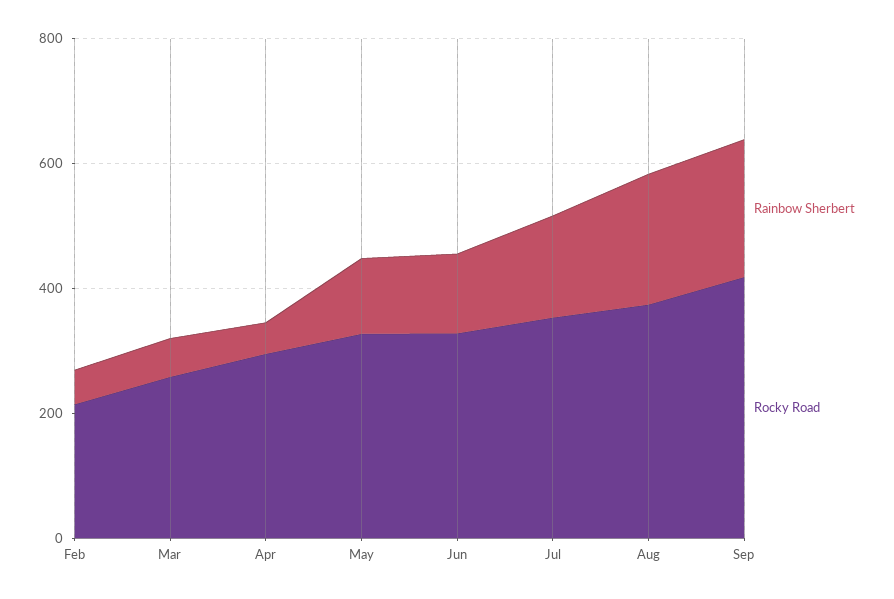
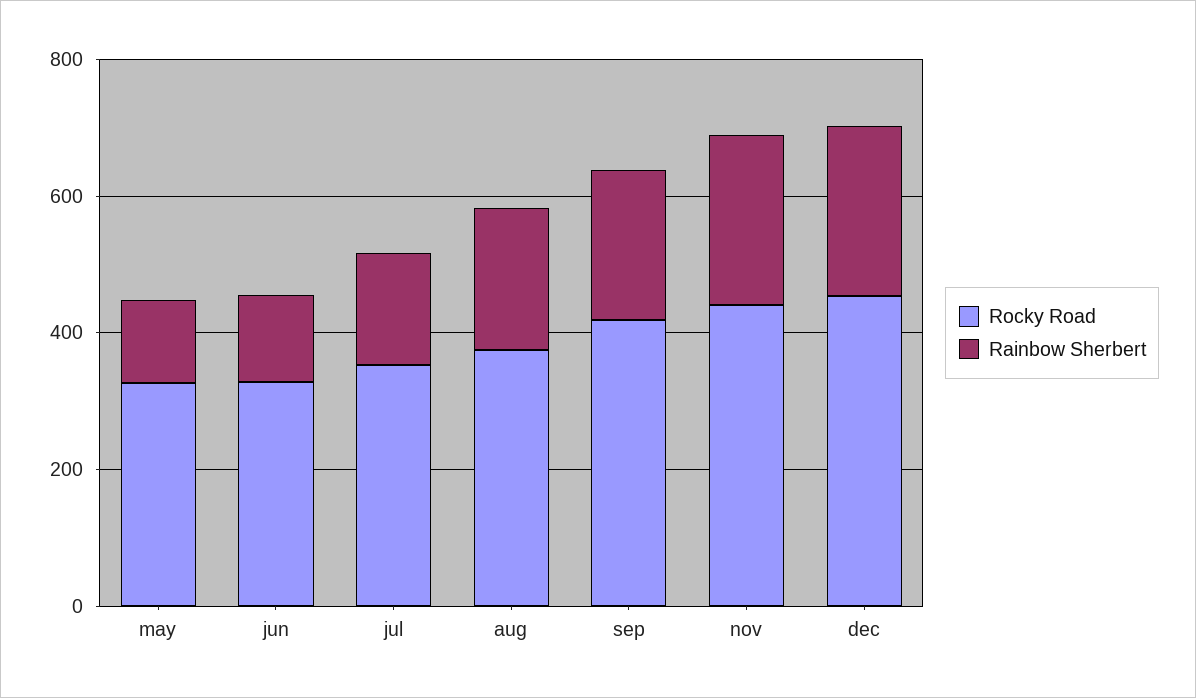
Rainbow Sherbert, Feb: 50 -> none
Rocky Road, Feb: 200 -> none
Rainbow Sherbert, Mar: 50 -> none
Rocky Road, Mar: 250 -> none
Rainbow Sherbert, Apr: 50 -> none
Rocky Road, Apr: 300 -> none
Rocky Road, nov: none -> 450
Rainbow Sherbert, nov: none -> 250
Rocky Road, dec: none -> 450
Rainbow Sherbert, dec: none -> 250

